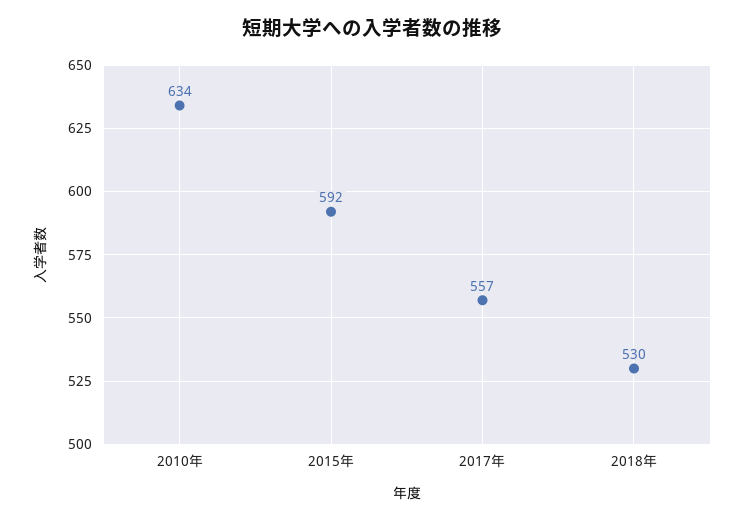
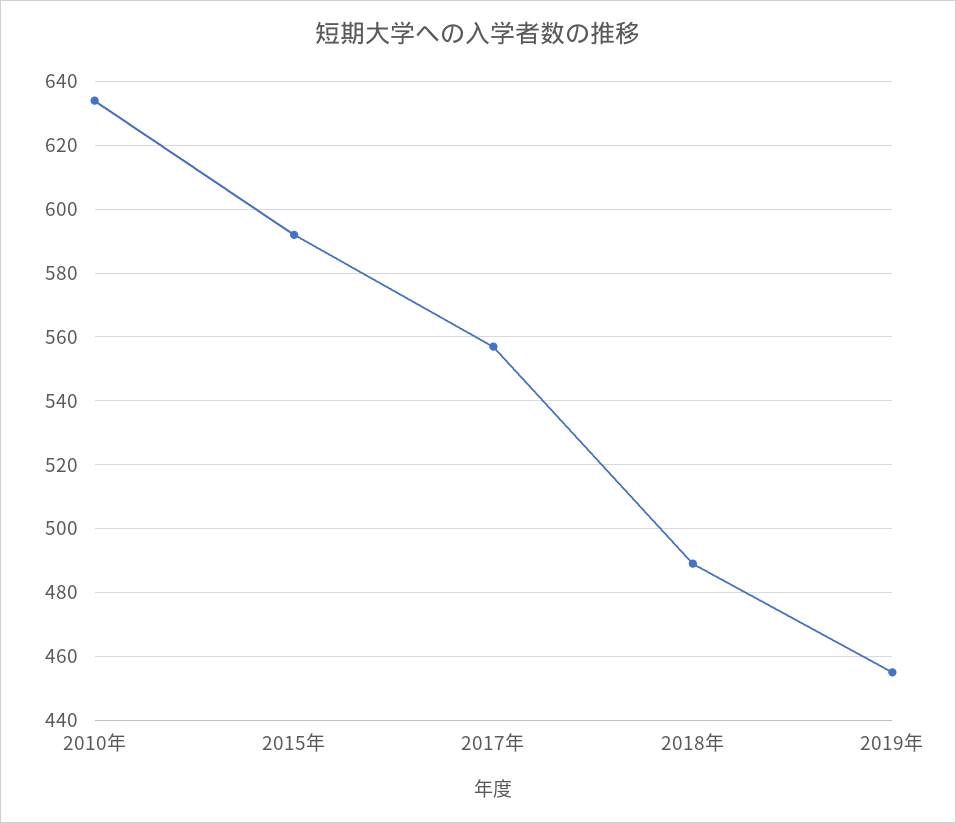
2018年: 530 -> 490
2019年: none -> 455

